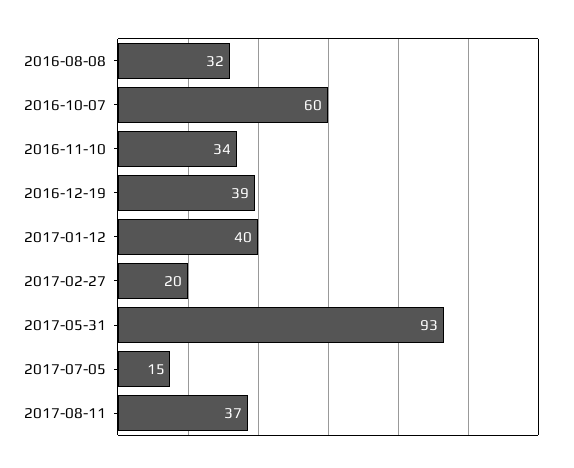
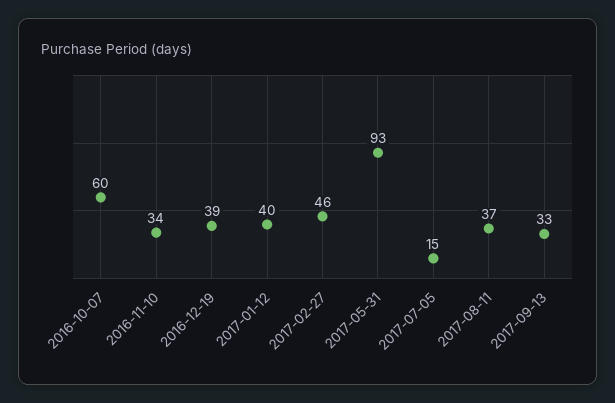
2016-08-08: 32 -> none
2017-02-27: 20 -> 46
2017-09-13: none -> 33

